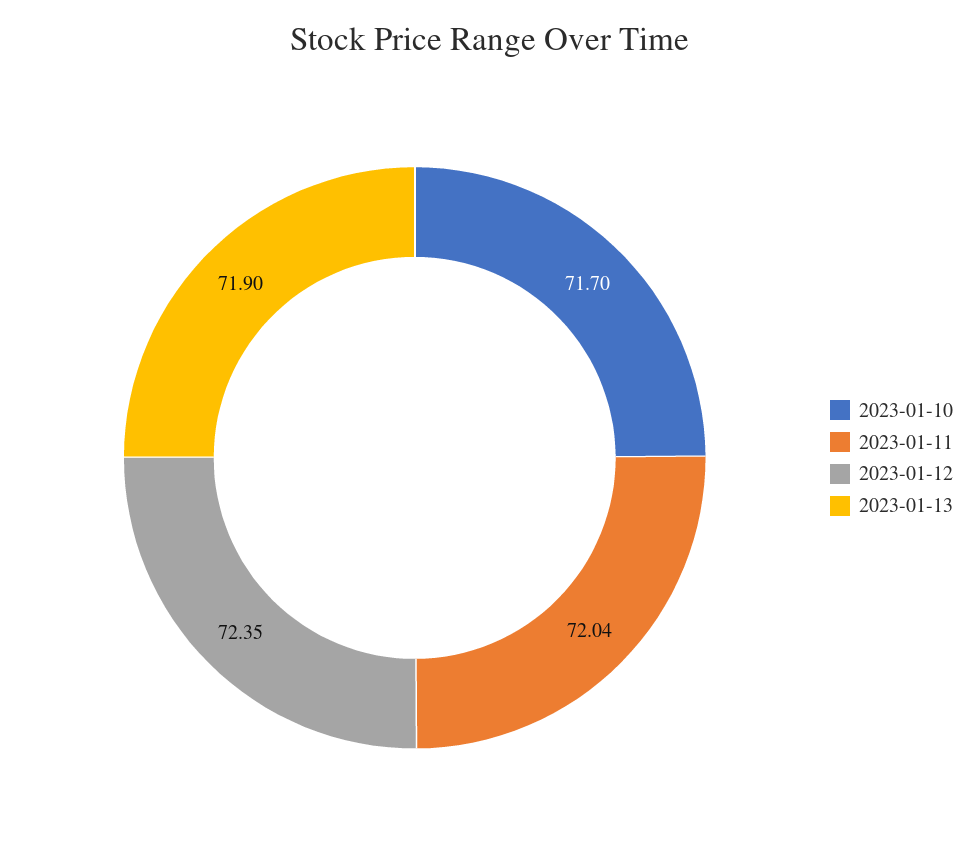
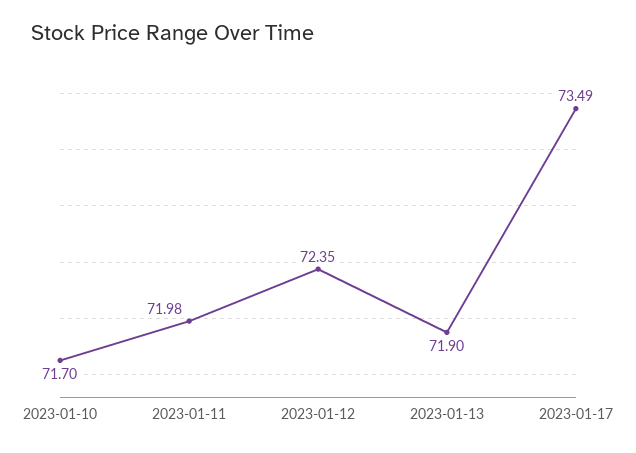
2023-01-11: 72.04 -> 71.98
2023-01-17: none -> 73.49

